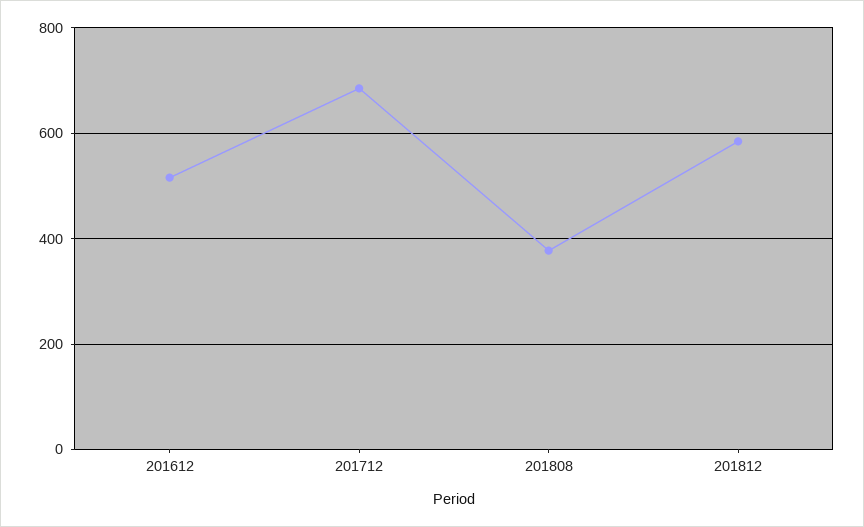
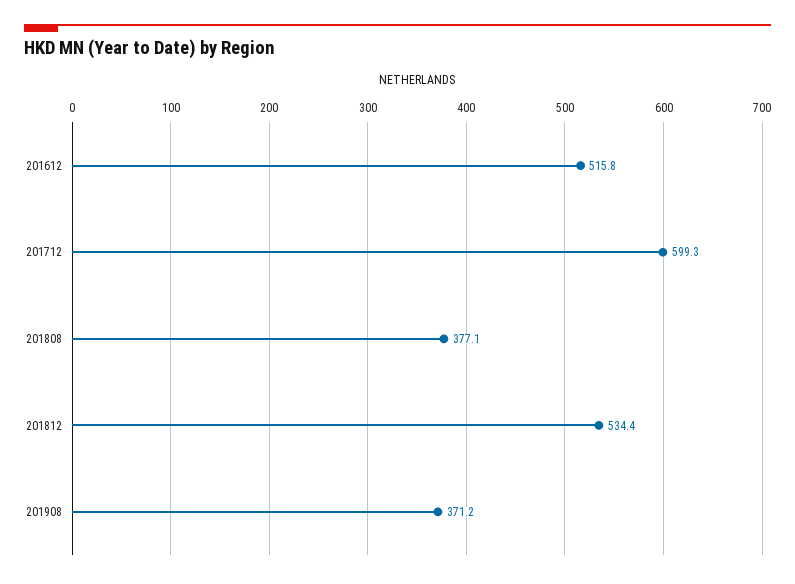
201712: 680 -> 599.3
201812: 580 -> 534.4
201908: none -> 371.2

